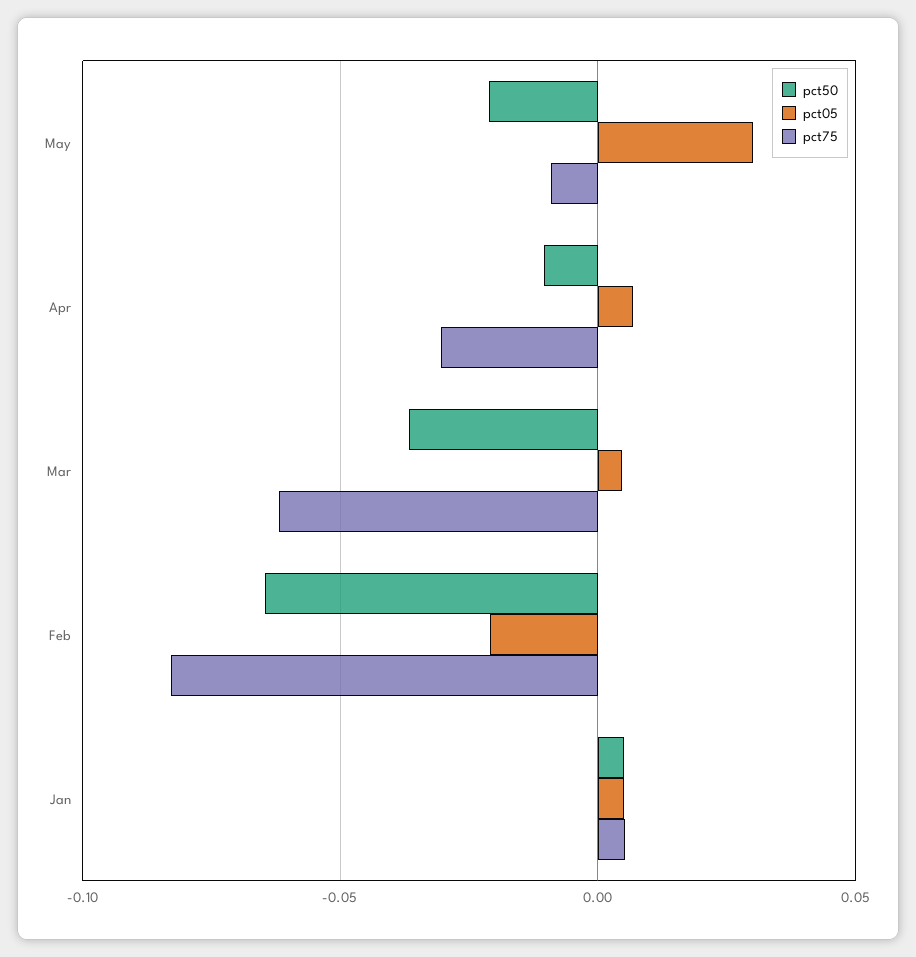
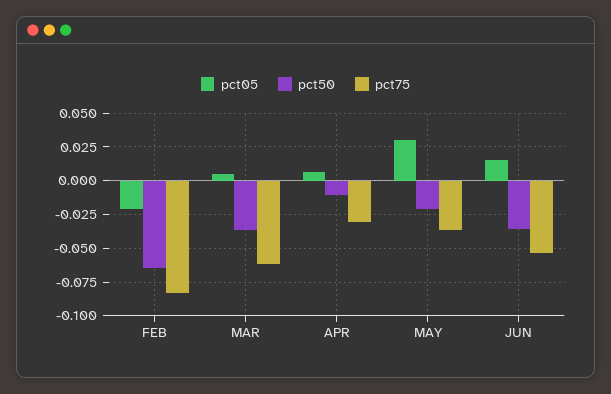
pct75, May: -0.01 -> -0.035
pct50, Jan: 0.005 -> none
pct05, Jan: 0.005 -> none
pct75, Jan: 0.005 -> none
pct05, JUN: none -> 0.015
pct50, JUN: none -> -0.035
pct75, JUN: none -> -0.055

